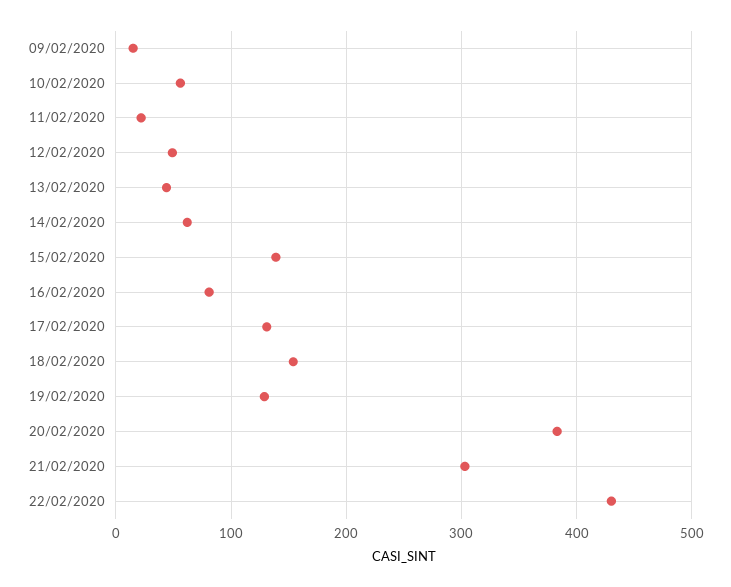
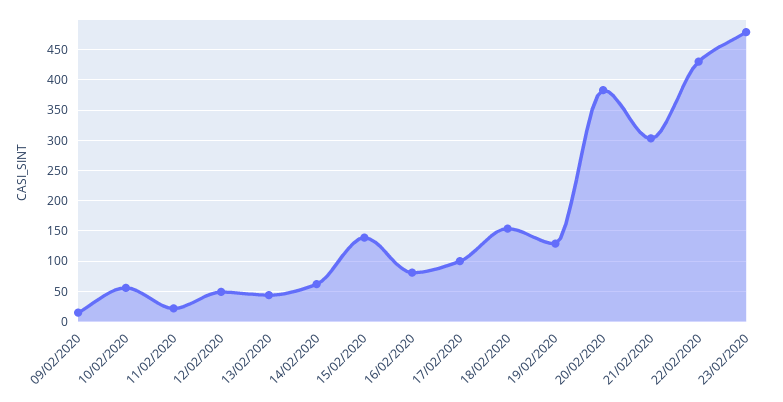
17/02/2020: 130 -> 100
23/02/2020: none -> 480

